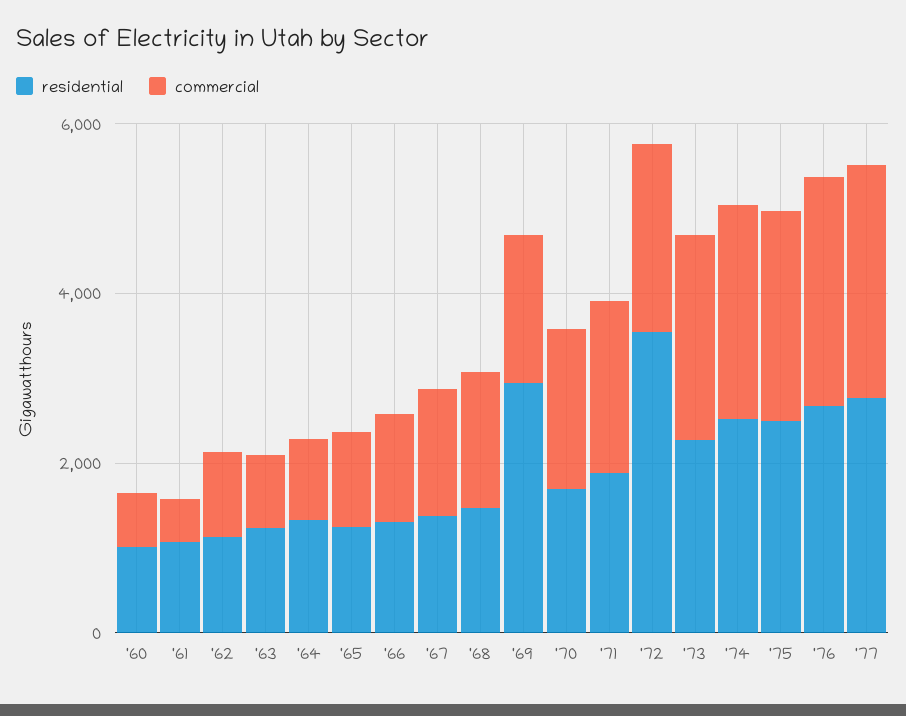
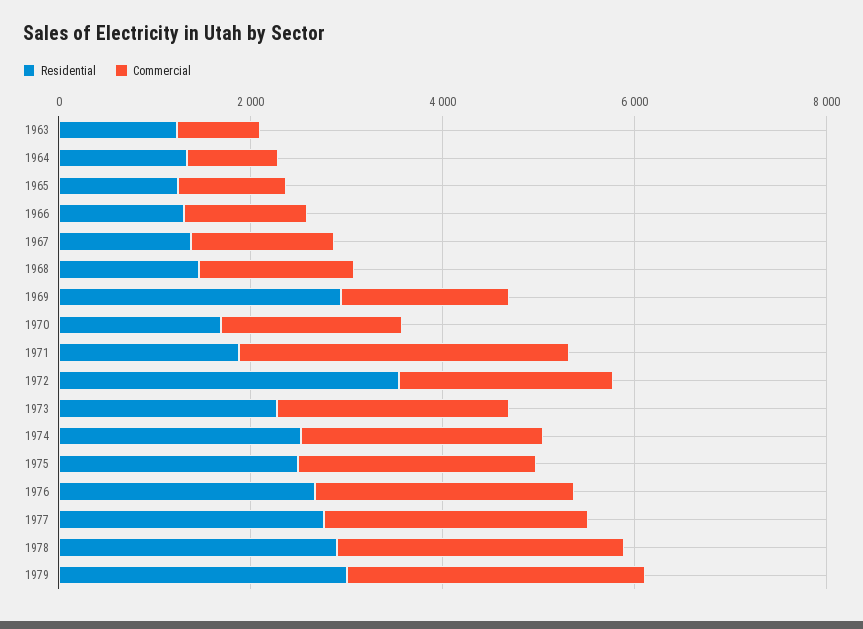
residential, '60: 1000 -> none
commercial, '60: 500 -> none
residential, '61: 1000 -> none
commercial, '61: 500 -> none
residential, '62: 1000 -> none
commercial, '62: 1000 -> none
commercial, '71: 2000 -> 3500
residential, 1978: none -> 3000
commercial, 1978: none -> 3000
residential, 1979: none -> 3000
commercial, 1979: none -> 3000

